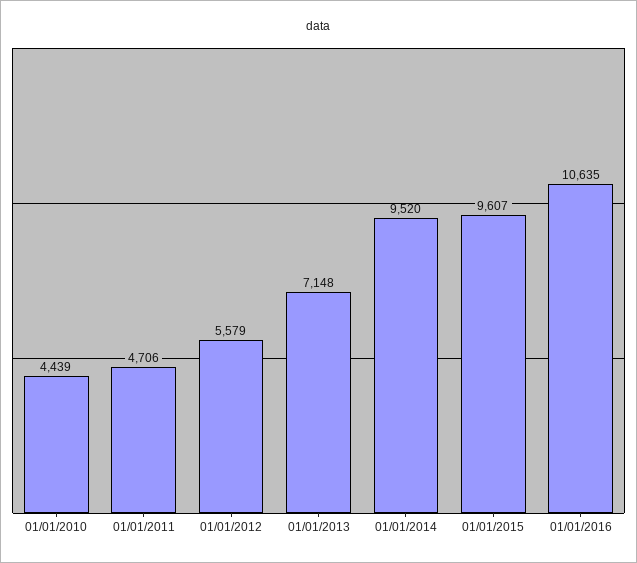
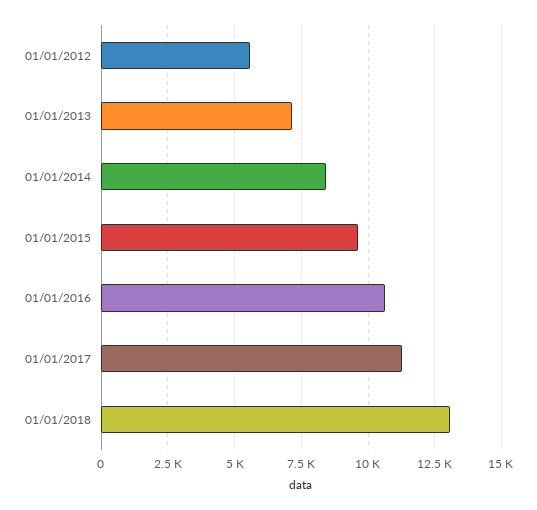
01/01/2010: 4439 -> none
01/01/2011: 4706 -> none
01/01/2014: 9520 -> 8500
01/01/2017: none -> 11250
01/01/2018: none -> 13000

